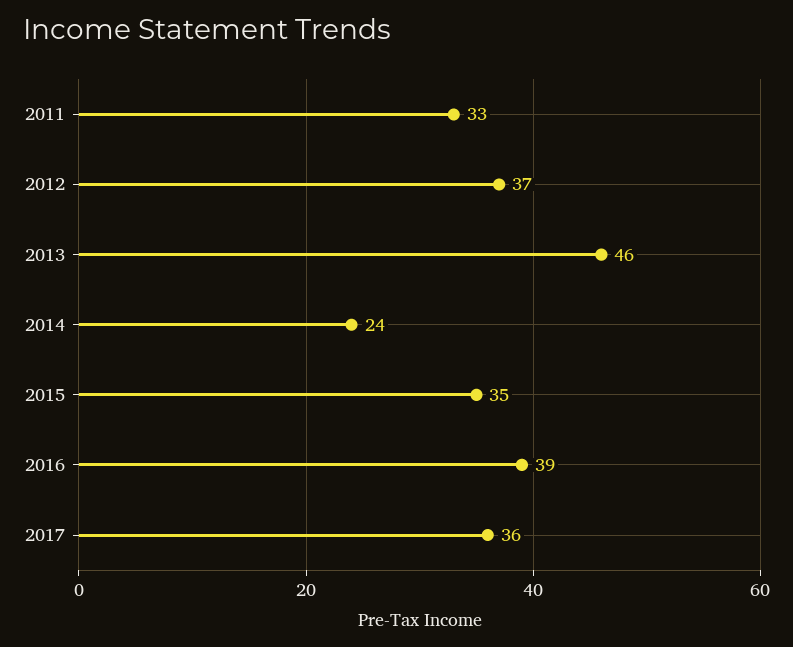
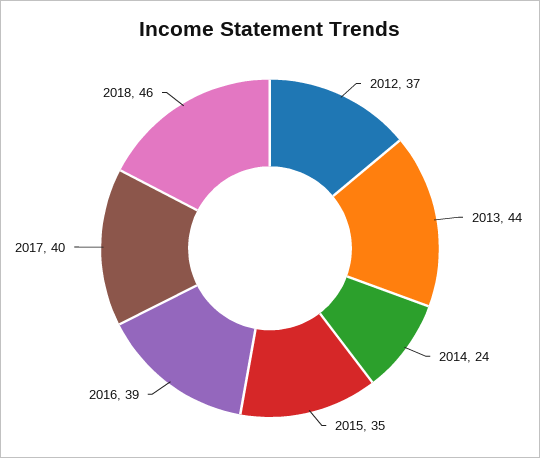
2011: 33 -> none
2013: 46 -> 44
2017: 36 -> 40
2018: none -> 46

